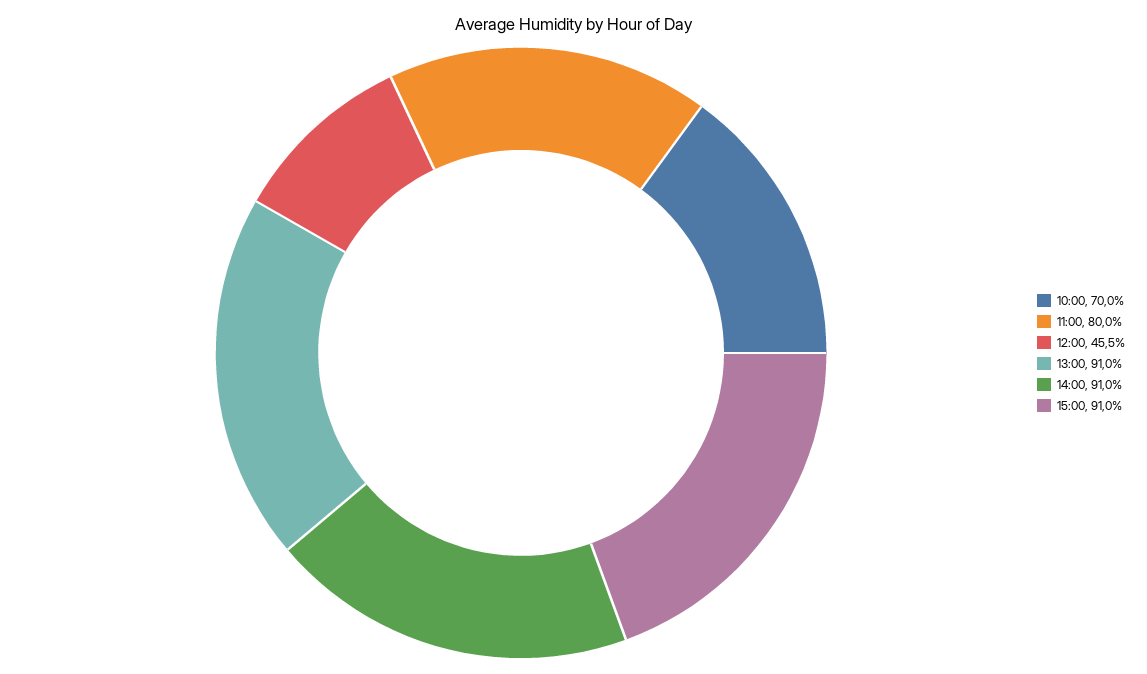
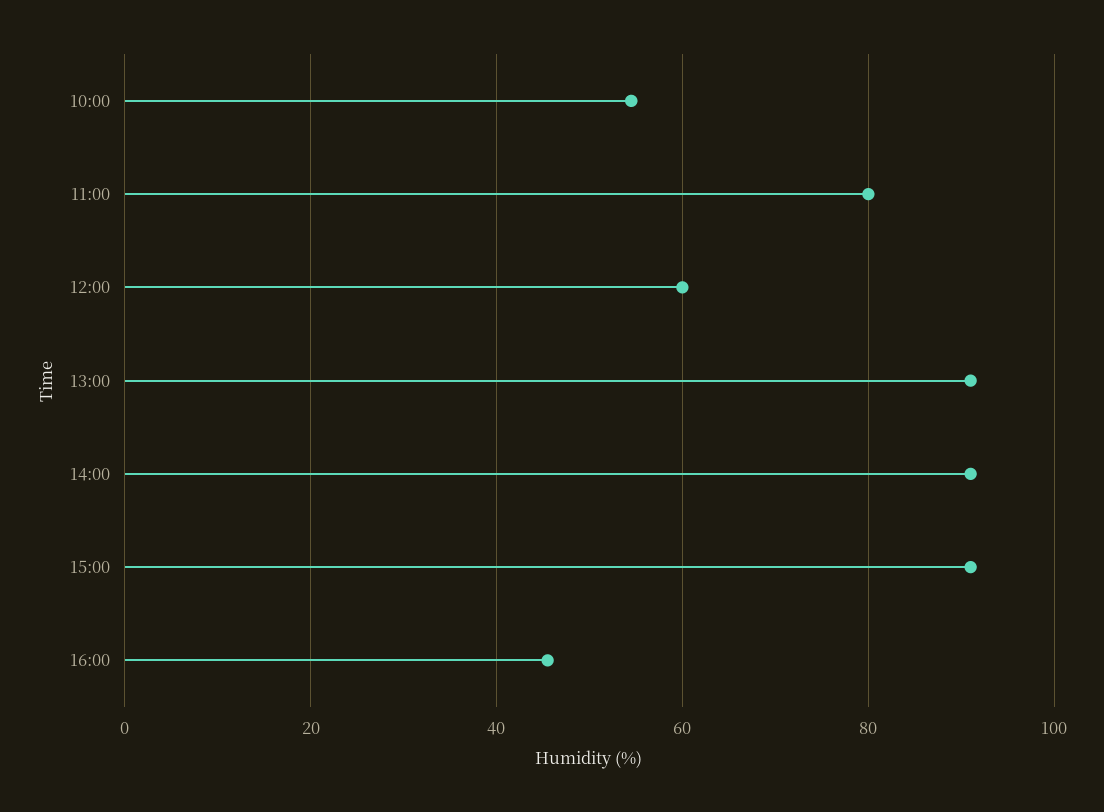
10:00: 70 -> 54
12:00: 45.5 -> 60
16:00: none -> 46

